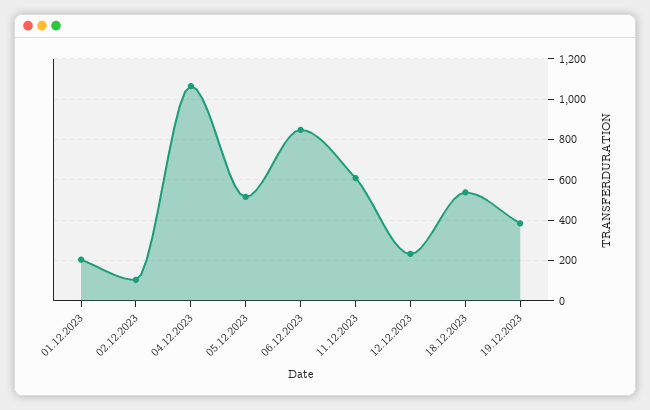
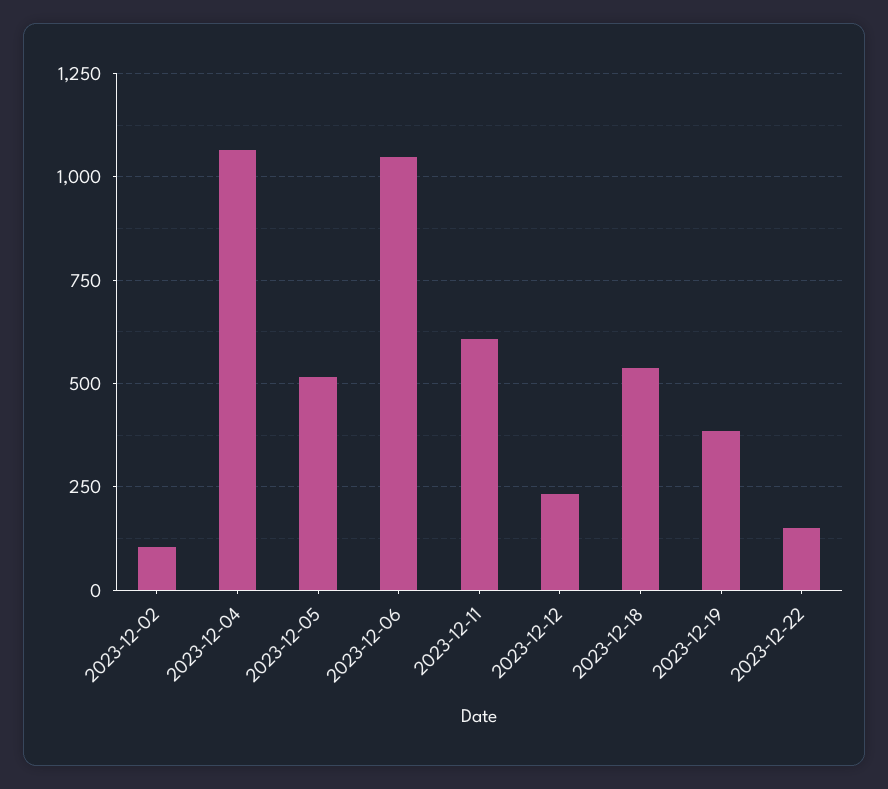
01.12.2023: 200 -> none
06.12.2023: 850 -> 1050
2023-12-22: none -> 150

